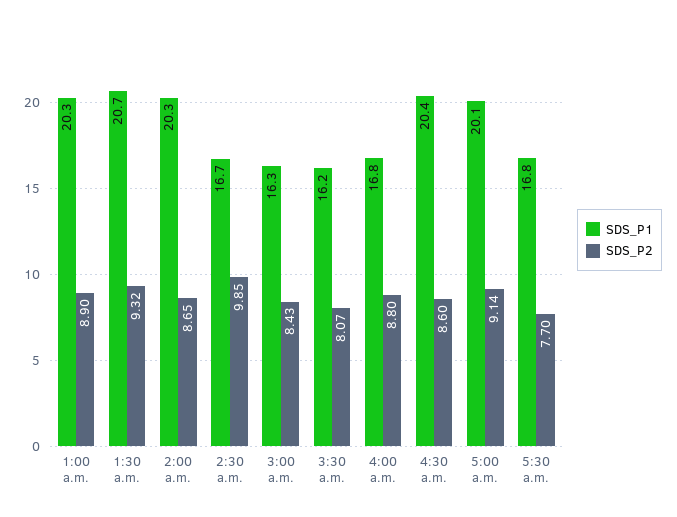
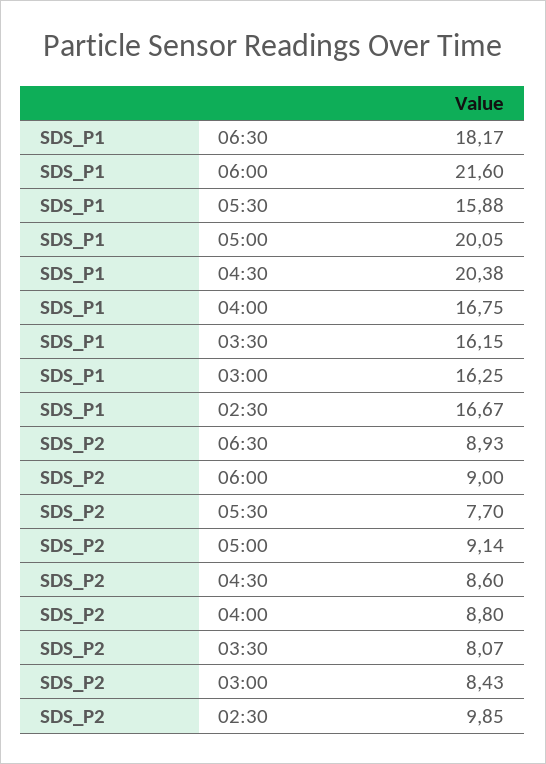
SDS_P1, 1:00 a.m.: 20.3 -> none
SDS_P2, 1:00 a.m.: 8.9 -> none
SDS_P1, 1:30 a.m.: 20.7 -> none
SDS_P2, 1:30 a.m.: 9.32 -> none
SDS_P1, 2:00 a.m.: 20.3 -> none
SDS_P2, 2:00 a.m.: 8.65 -> none
SDS_P1, 5:30 a.m.: 16.8 -> 15.88
SDS_P1, 06:30: none -> 18.17
SDS_P1, 06:00: none -> 21.6
SDS_P2, 06:30: none -> 8.93
SDS_P2, 06:00: none -> 9

